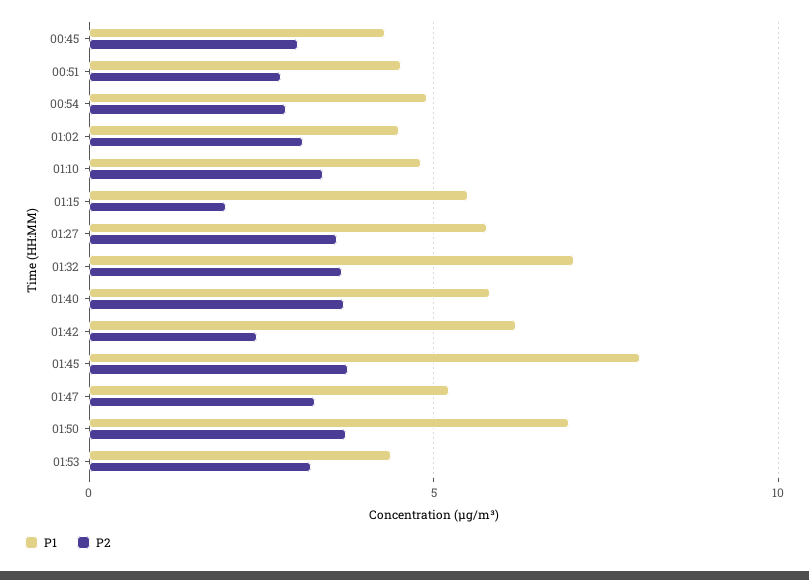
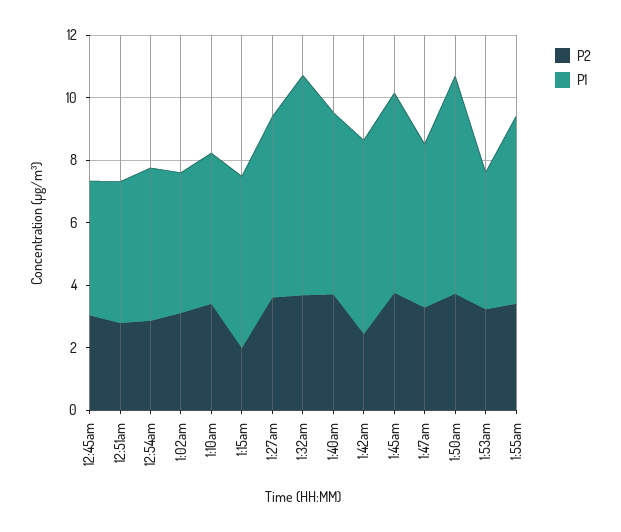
P1, 01:45: 8 -> 6.5
P2, 1:55am: none -> 3.5
P1, 1:55am: none -> 6

